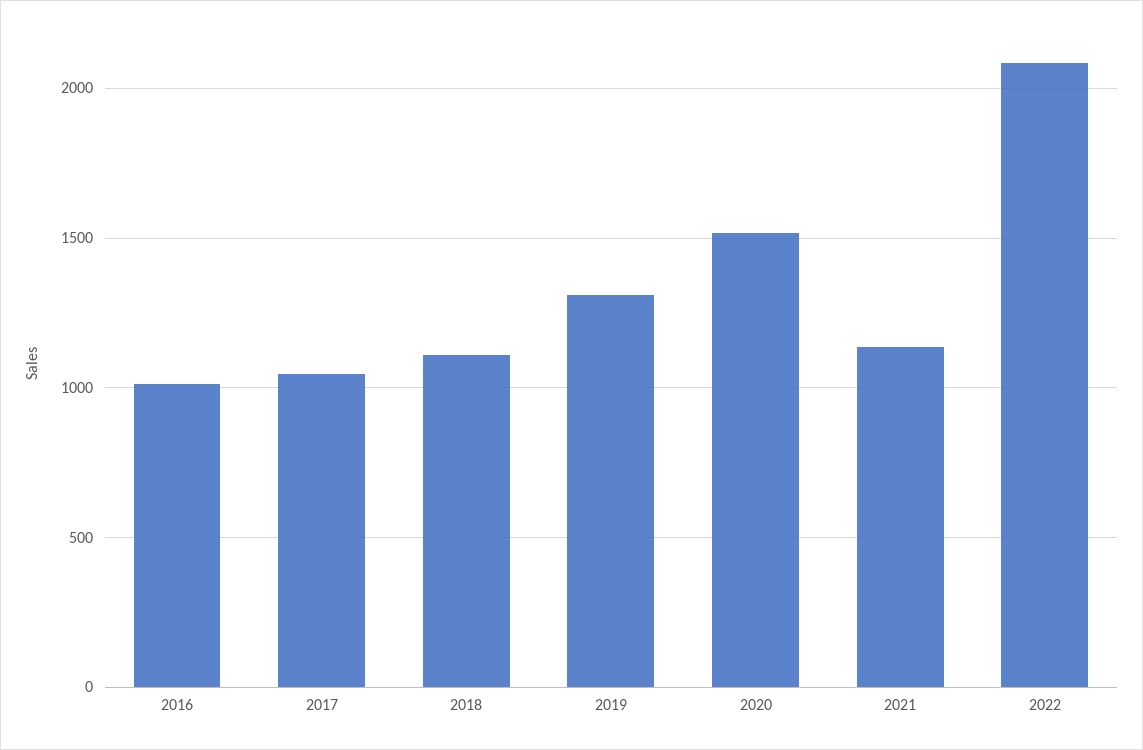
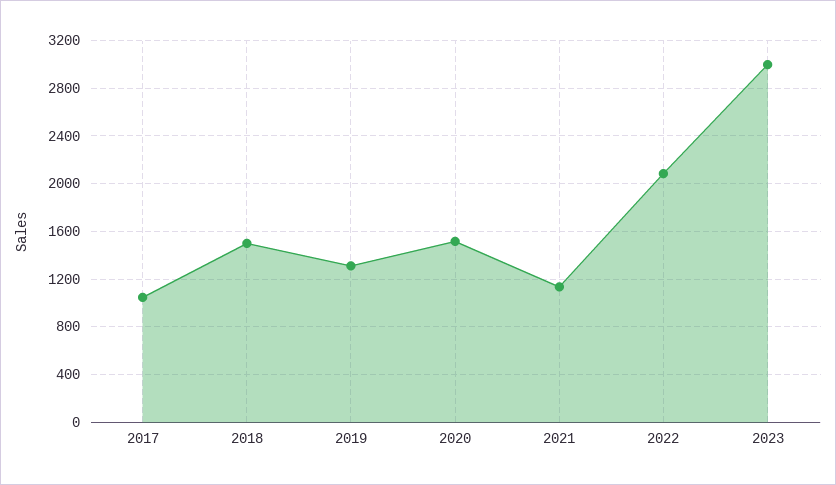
2016: 1000 -> none
2018: 1100 -> 1500
2023: none -> 3000

